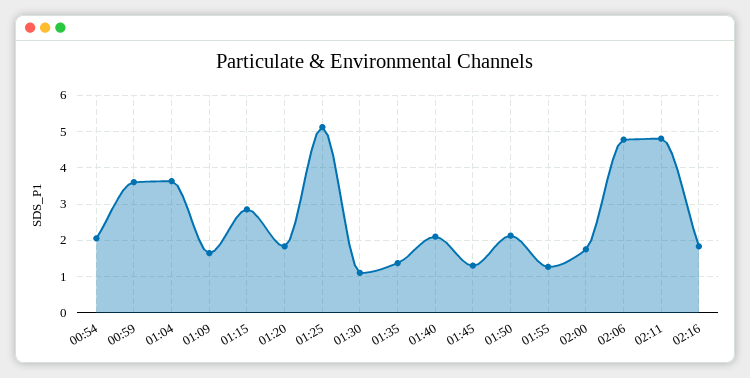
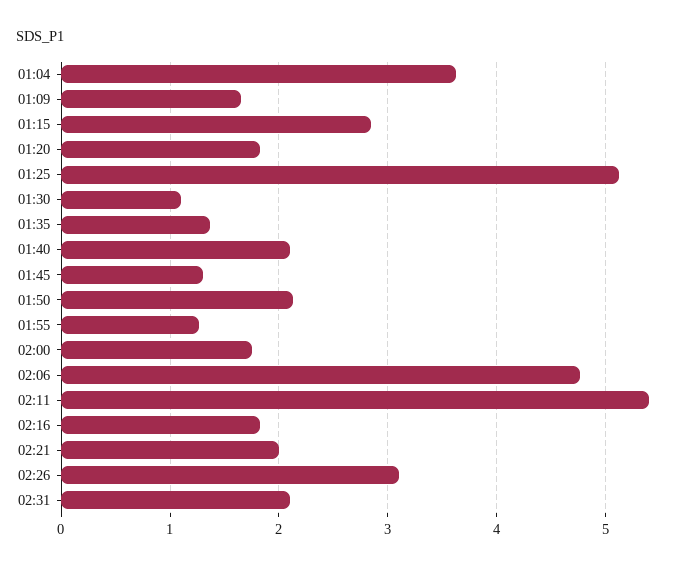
00:54: 2 -> none
00:59: 3.6 -> none
02:11: 4.8 -> 5.4
02:21: none -> 2
02:26: none -> 3.1
02:31: none -> 2.1

